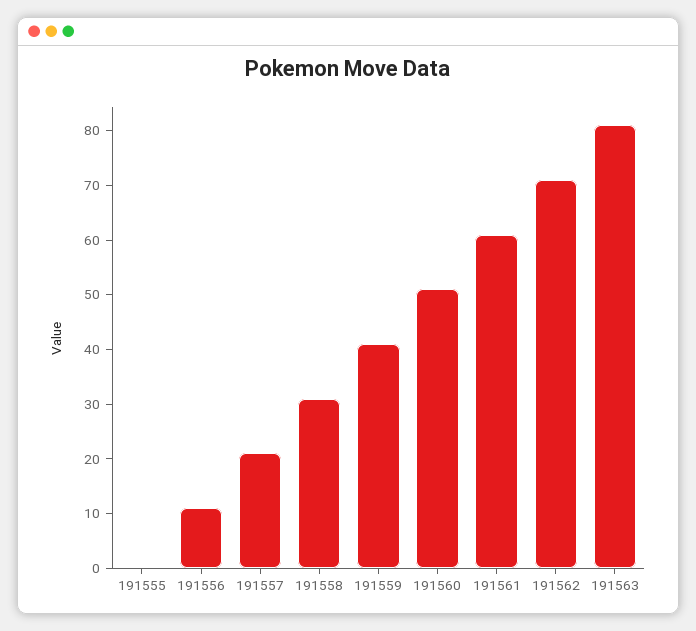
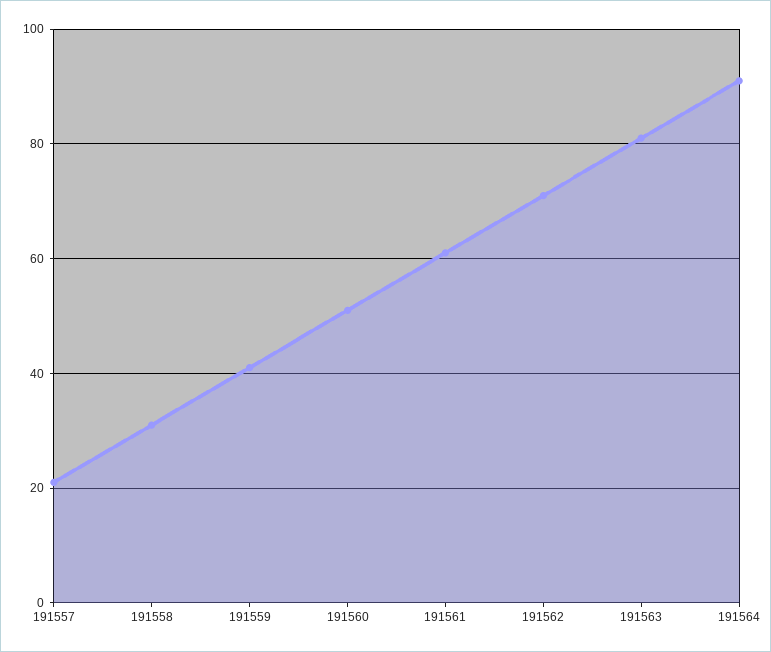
191555: 0 -> none
191556: 10 -> none
191564: none -> 90

